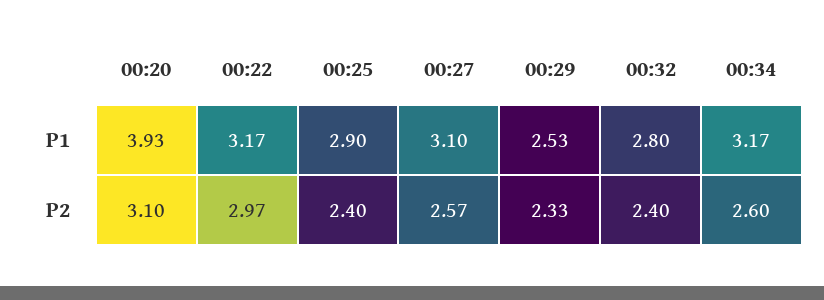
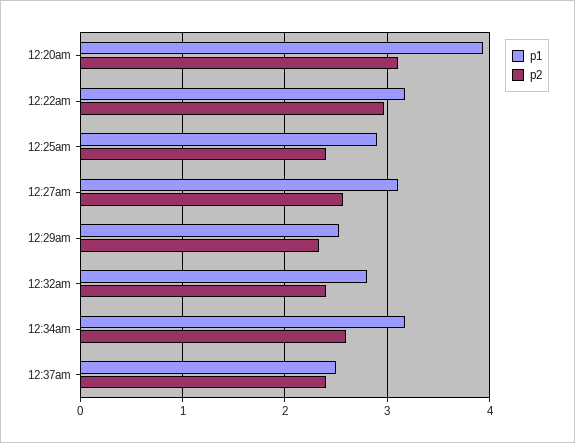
P1, 12:37am: none -> 2.5
P2, 12:37am: none -> 2.4

